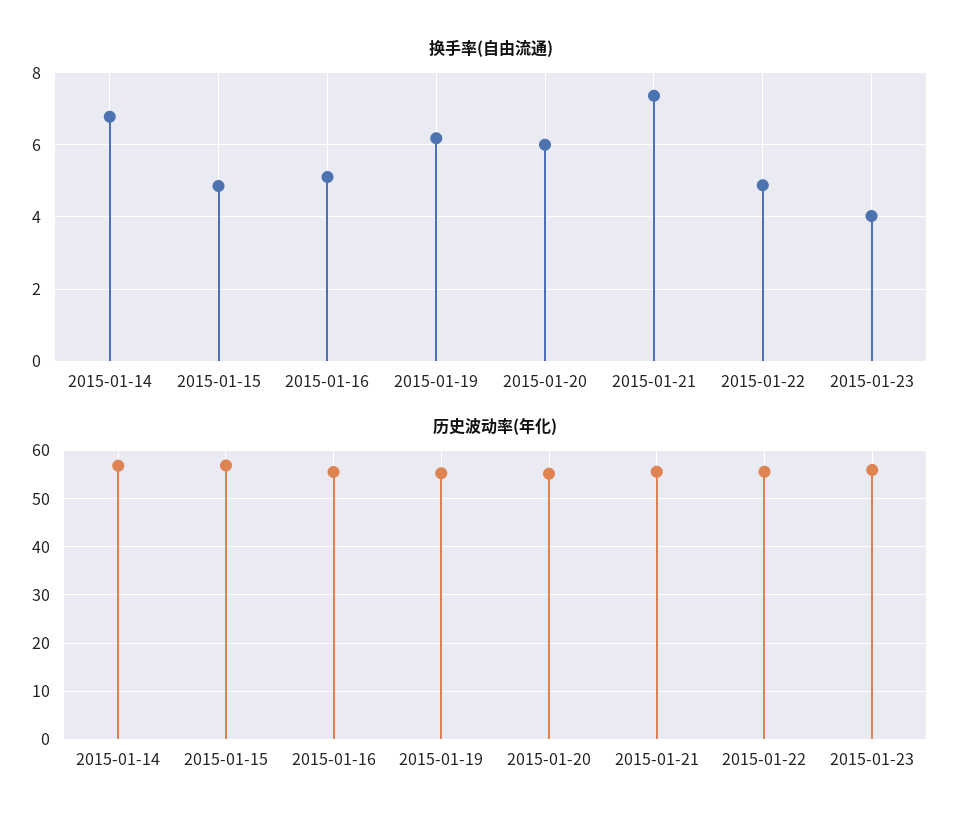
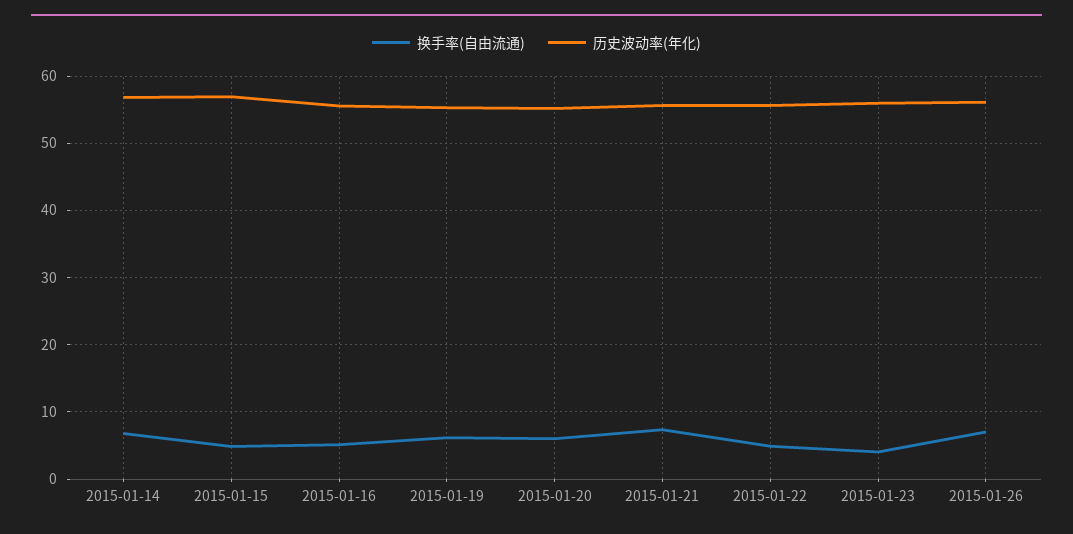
换手率(自由流通), 2015-01-26: none -> 7
历史波动率(年化), 2015-01-26: none -> 56

